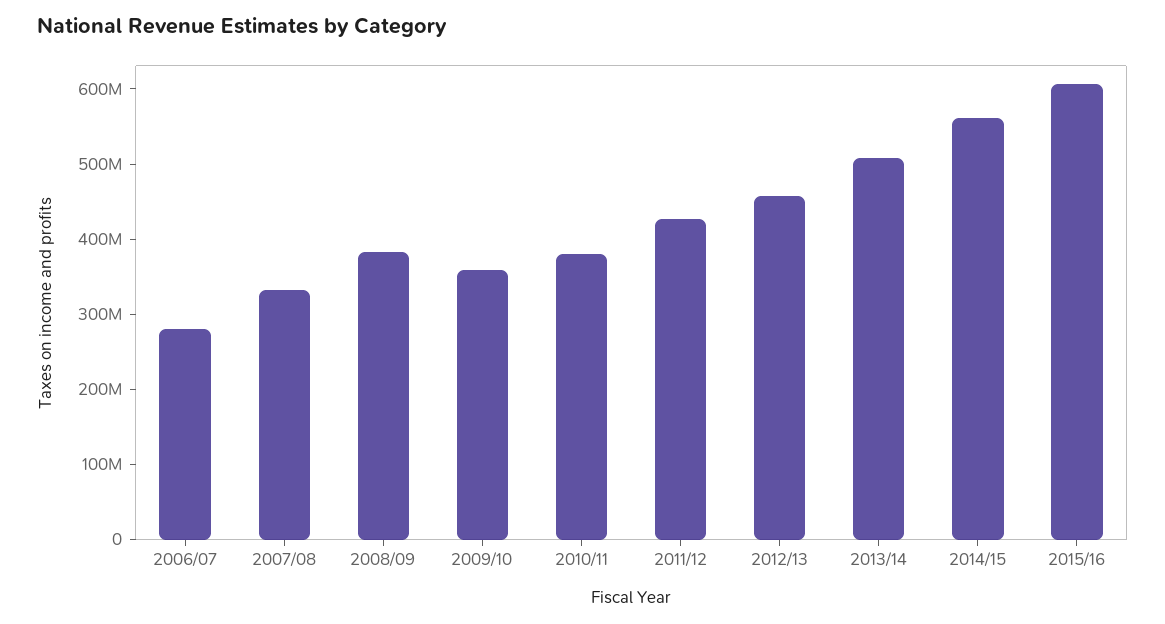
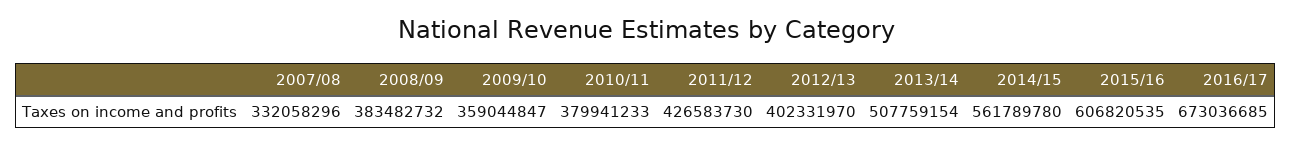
2006/07: 280000000 -> none
2012/13: 460000000 -> 402331970
2016/17: none -> 673036685

